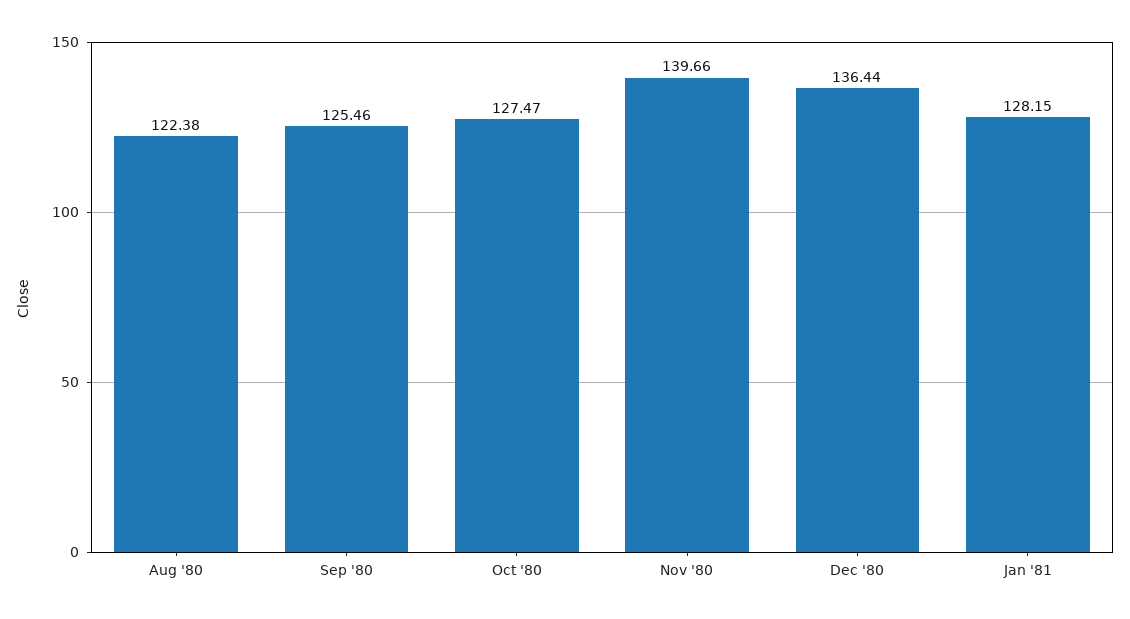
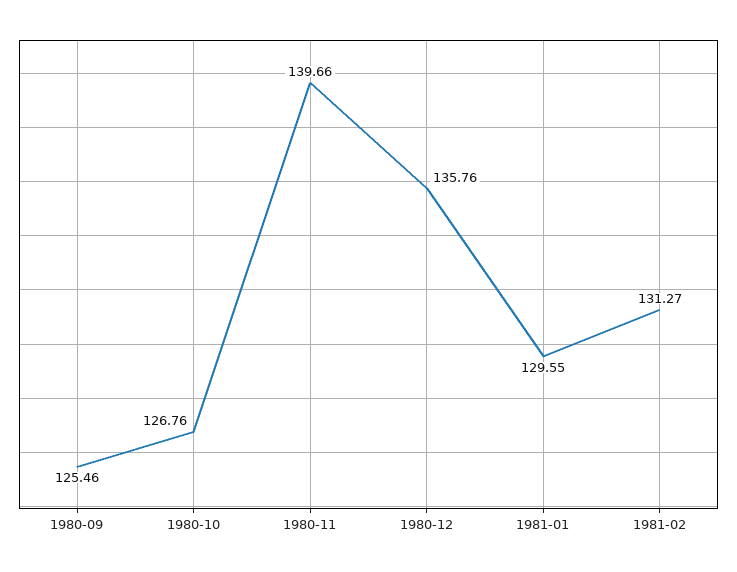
Aug '80: 122.38 -> none
Oct '80: 127.47 -> 126.76
Dec '80: 136.44 -> 135.76
Jan '81: 128.15 -> 129.55
1981-02: none -> 131.27

